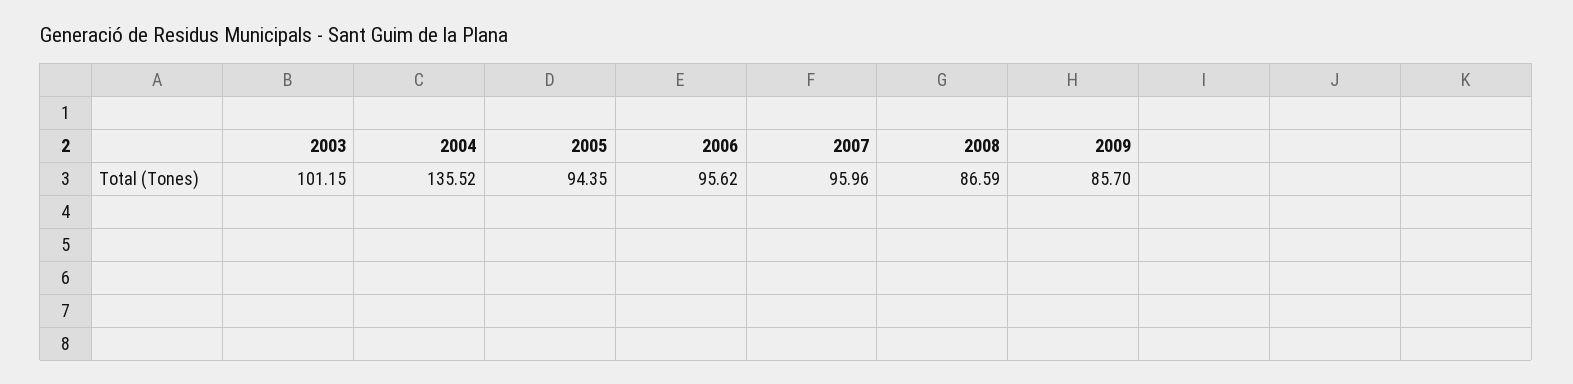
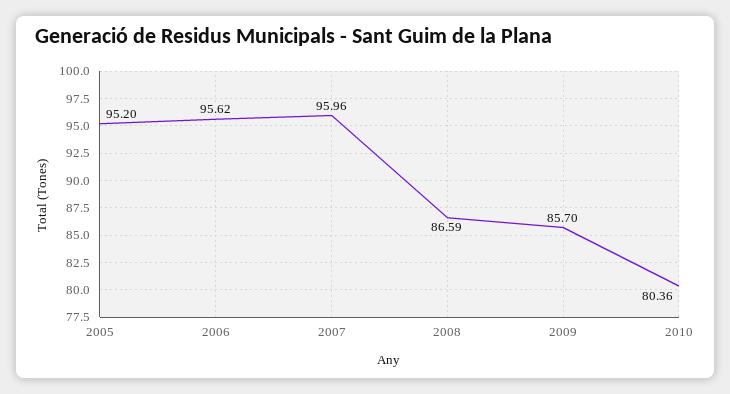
2003: 101.15 -> none
2004: 135.52 -> none
2005: 94.35 -> 95.2
2010: none -> 80.36

